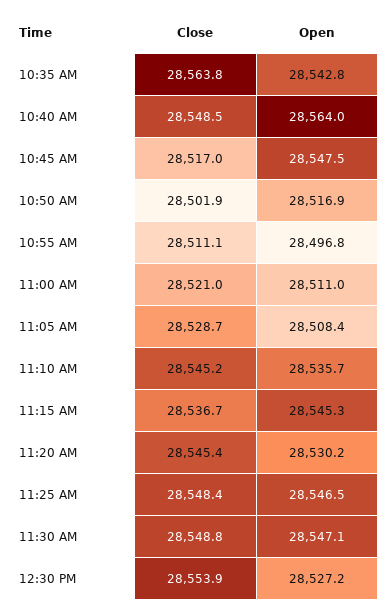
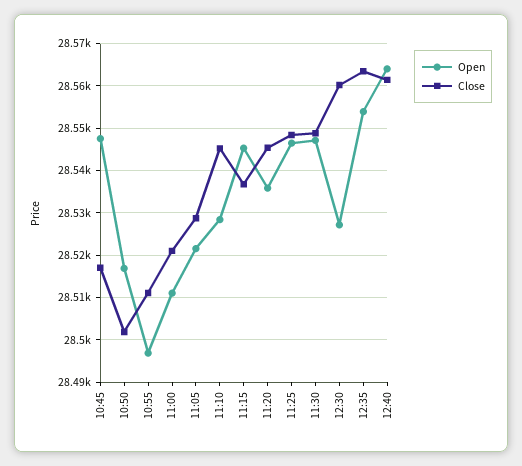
Close, 10:35 AM: 28563.8 -> none
Open, 10:35 AM: 28542.8 -> none
Close, 10:40 AM: 28548.5 -> none
Open, 10:40 AM: 28564 -> none
Open, 11:05 AM: 28508.4 -> 28522
Open, 11:10 AM: 28535.7 -> 28528
Open, 11:20 AM: 28530.2 -> 28536
Close, 12:30 PM: 28553.9 -> 28560
Open, 12:35: none -> 28554
Close, 12:35: none -> 28564
Open, 12:40: none -> 28564
Close, 12:40: none -> 28562

